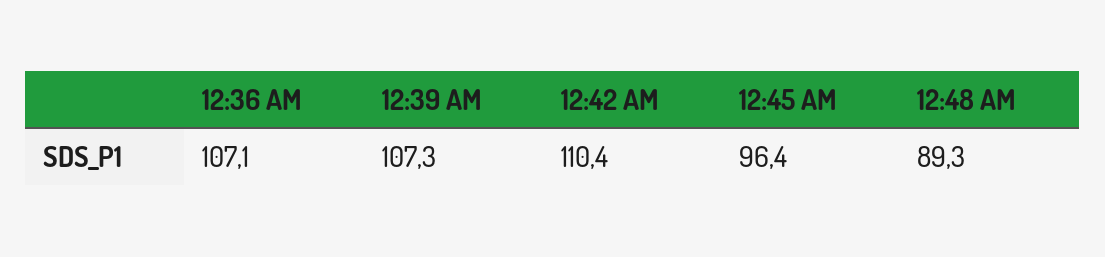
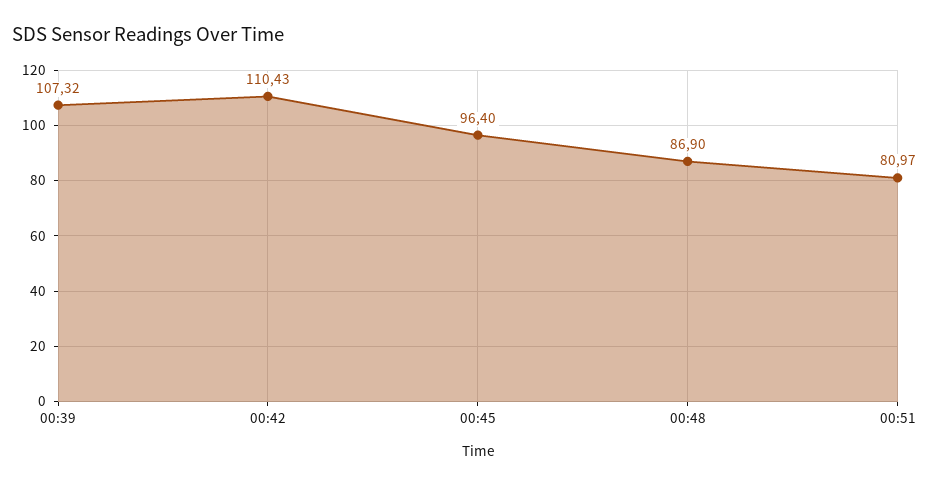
12:36 AM: 107.1 -> none
12:48 AM: 89.3 -> 86.9
00:51: none -> 80.97

